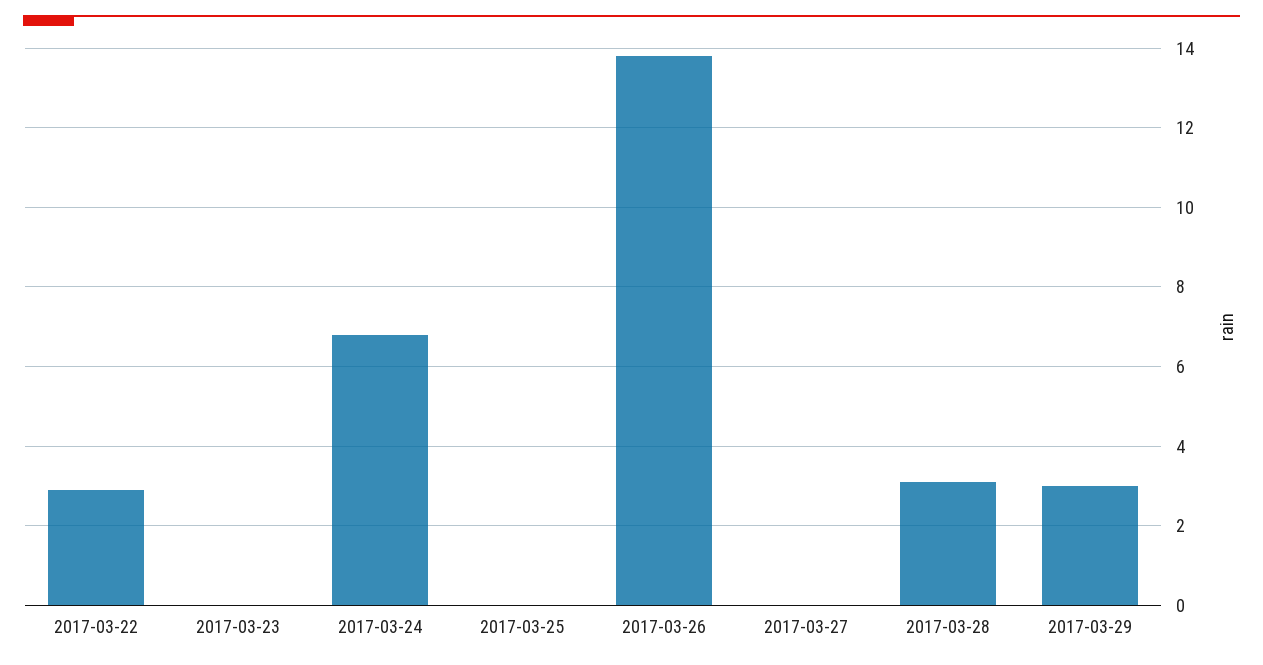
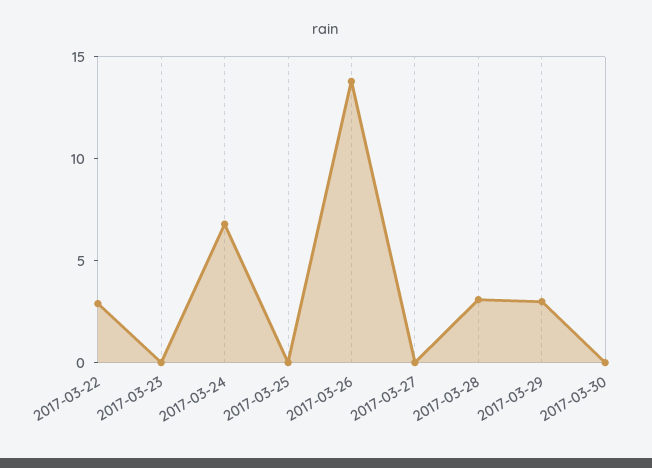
2017-03-30: none -> 0

